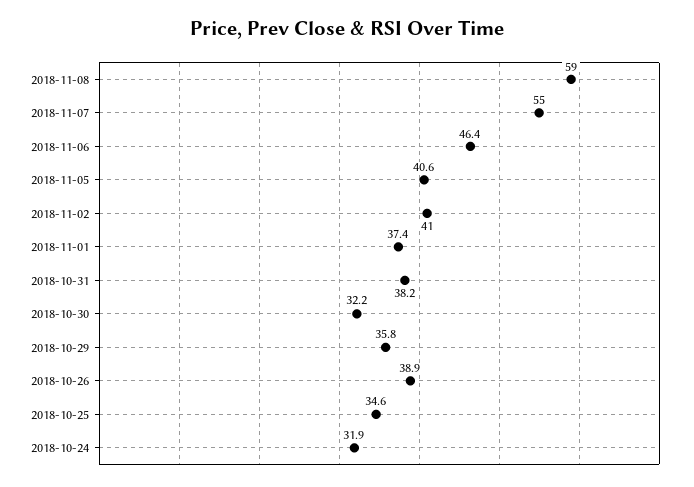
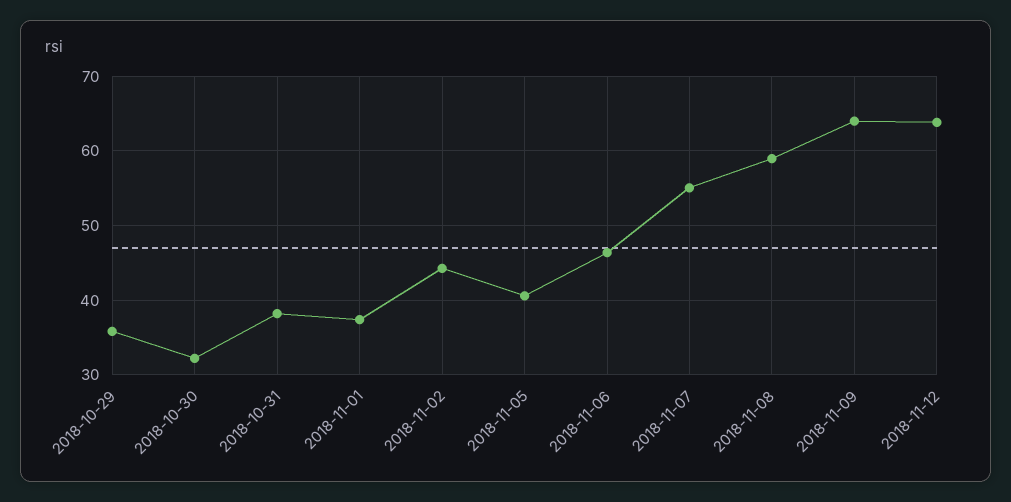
2018-11-02: 41 -> 44
2018-10-26: 38.9 -> none
2018-10-25: 34.6 -> none
2018-10-24: 31.9 -> none
2018-11-09: none -> 64
2018-11-12: none -> 64

